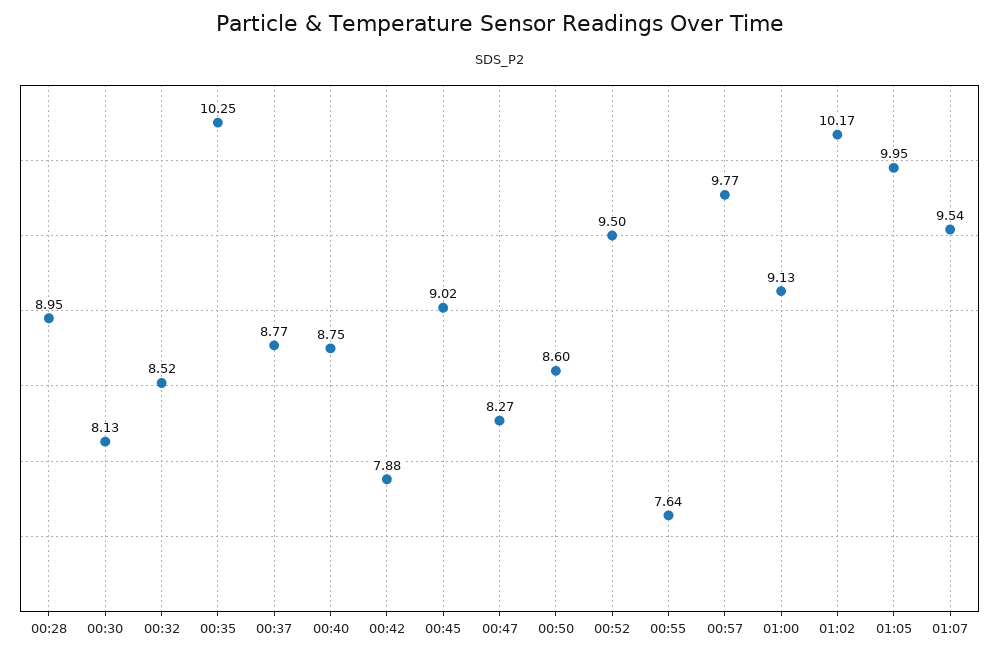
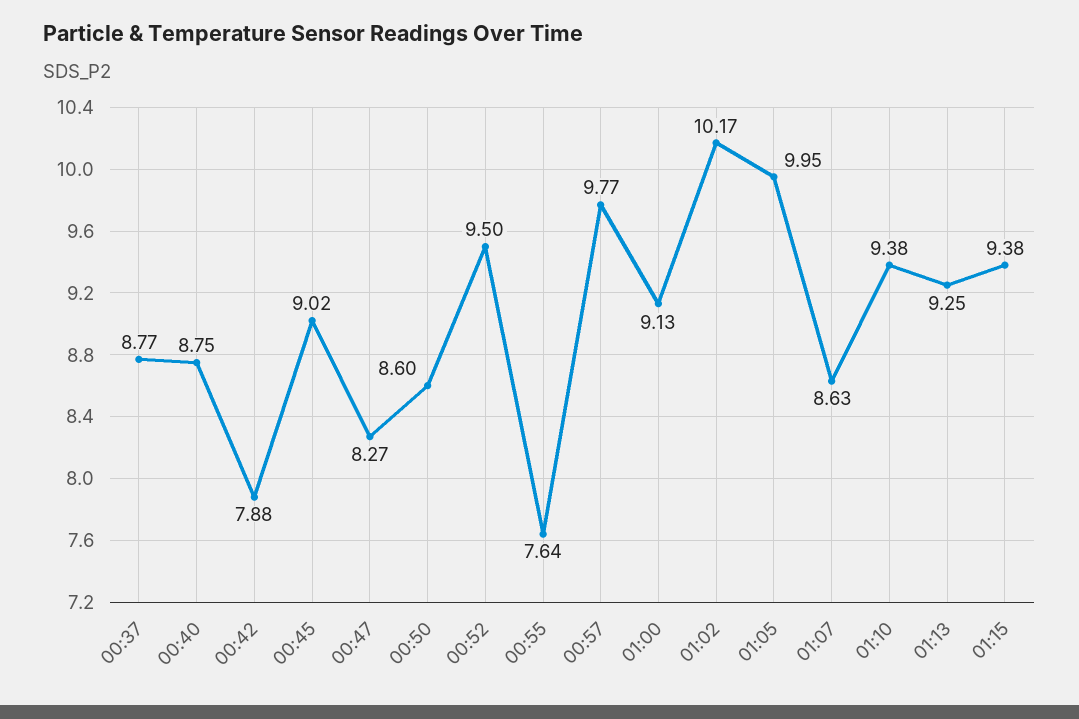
00:28: 8.95 -> none
00:30: 8.13 -> none
00:32: 8.52 -> none
00:35: 10.25 -> none
01:07: 9.54 -> 8.63
01:10: none -> 9.38
01:13: none -> 9.25
01:15: none -> 9.38

